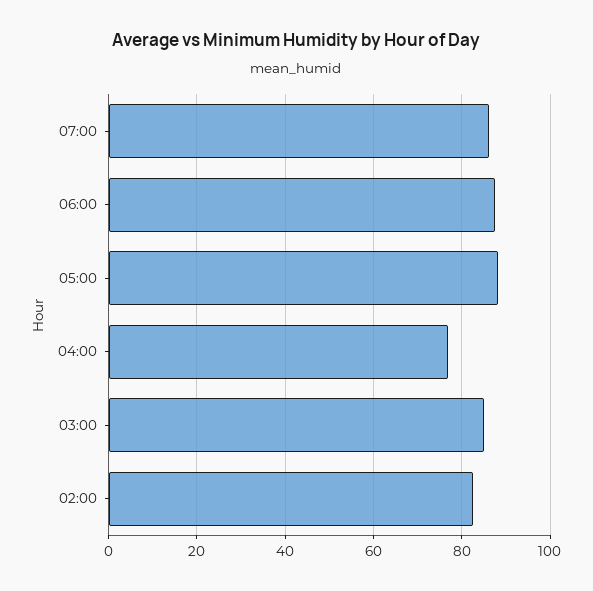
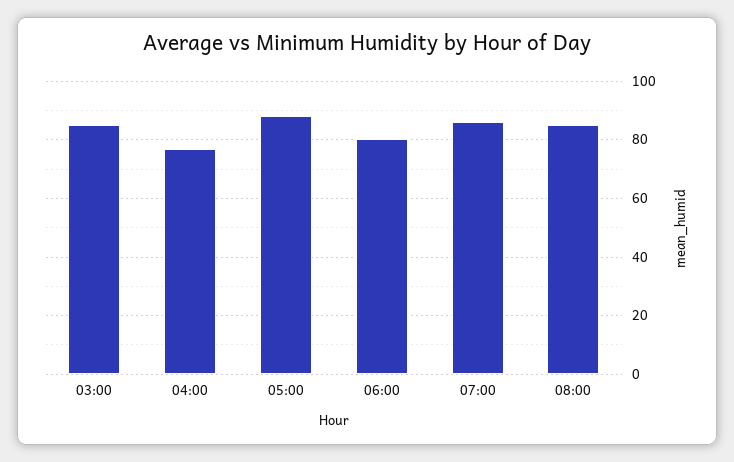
06:00: 88 -> 80
02:00: 82 -> none
08:00: none -> 85

